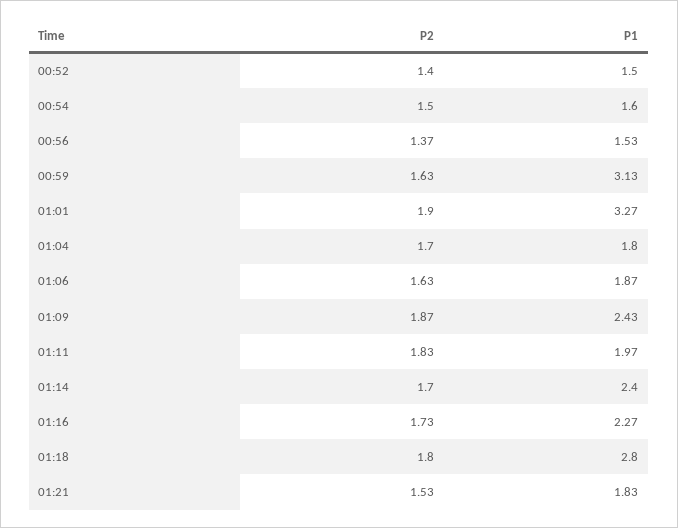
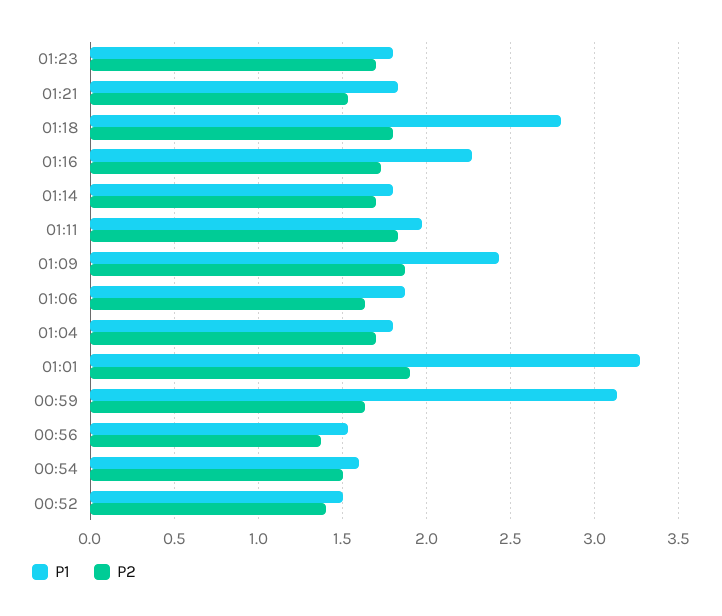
P1, 01:14: 2.4 -> 1.8
P1, 01:23: none -> 1.8
P2, 01:23: none -> 1.7

